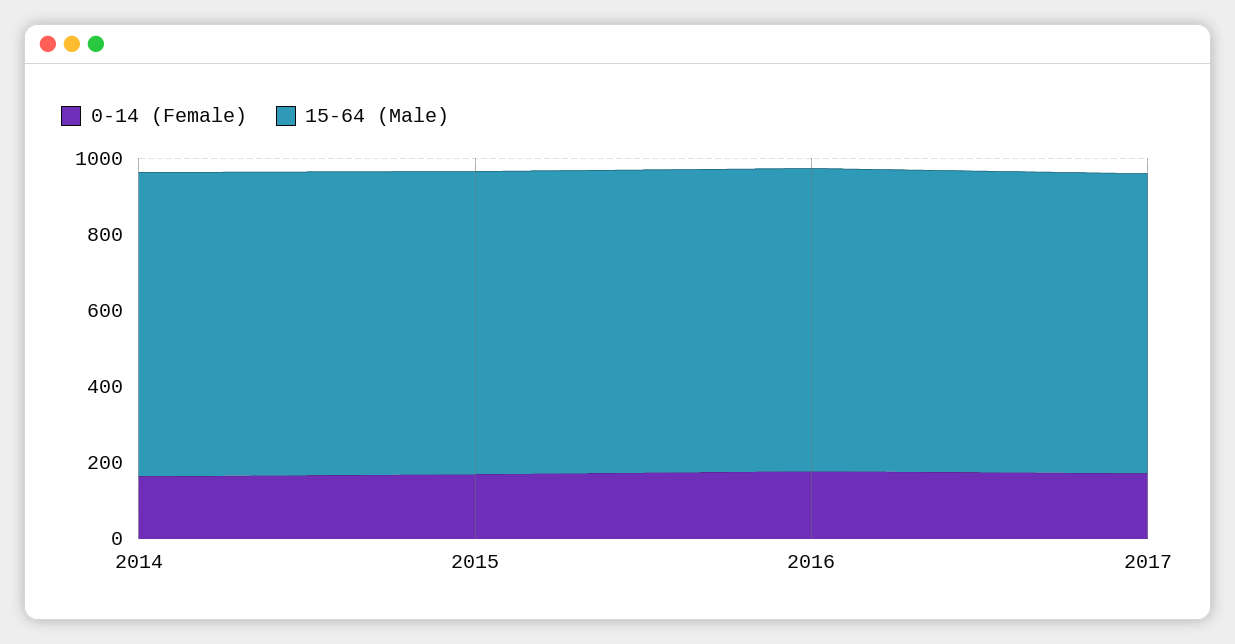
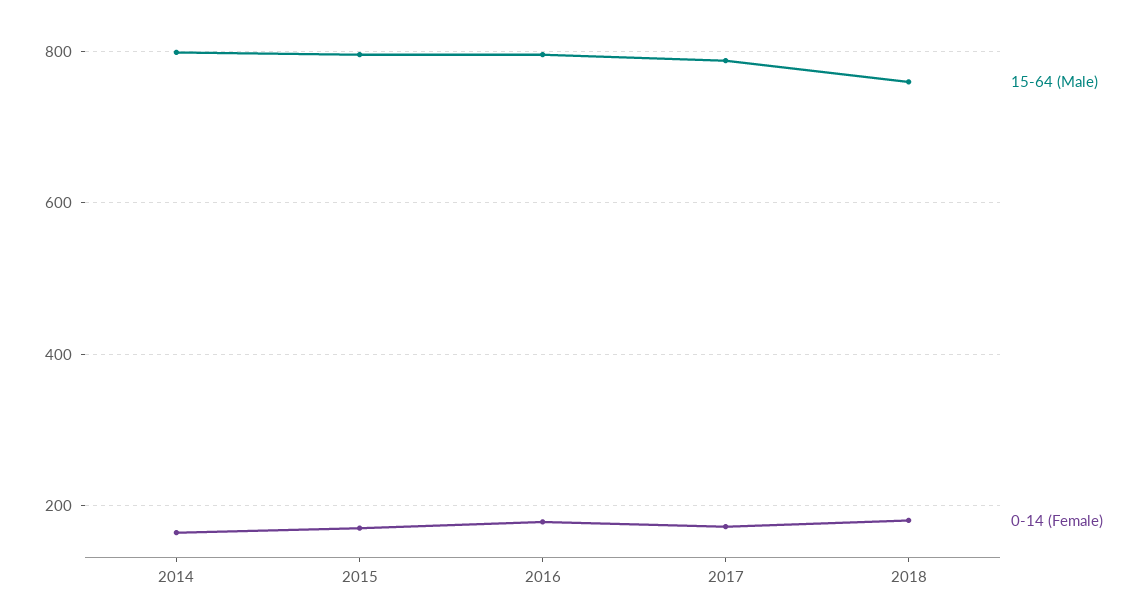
15-64 (Male), 2018: none -> 760
0-14 (Female), 2018: none -> 180

